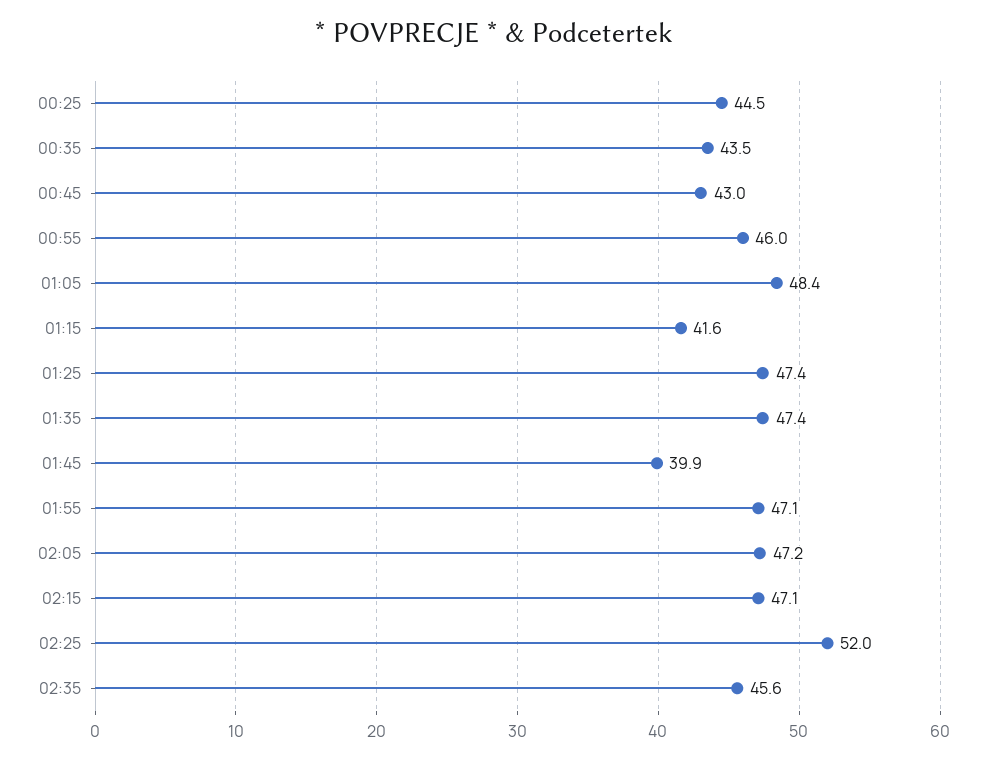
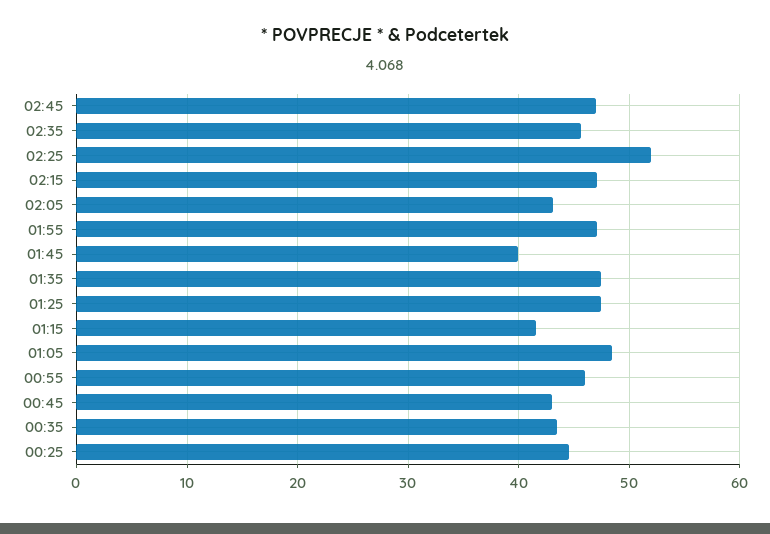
02:05: 47.2 -> 43
02:45: none -> 47

